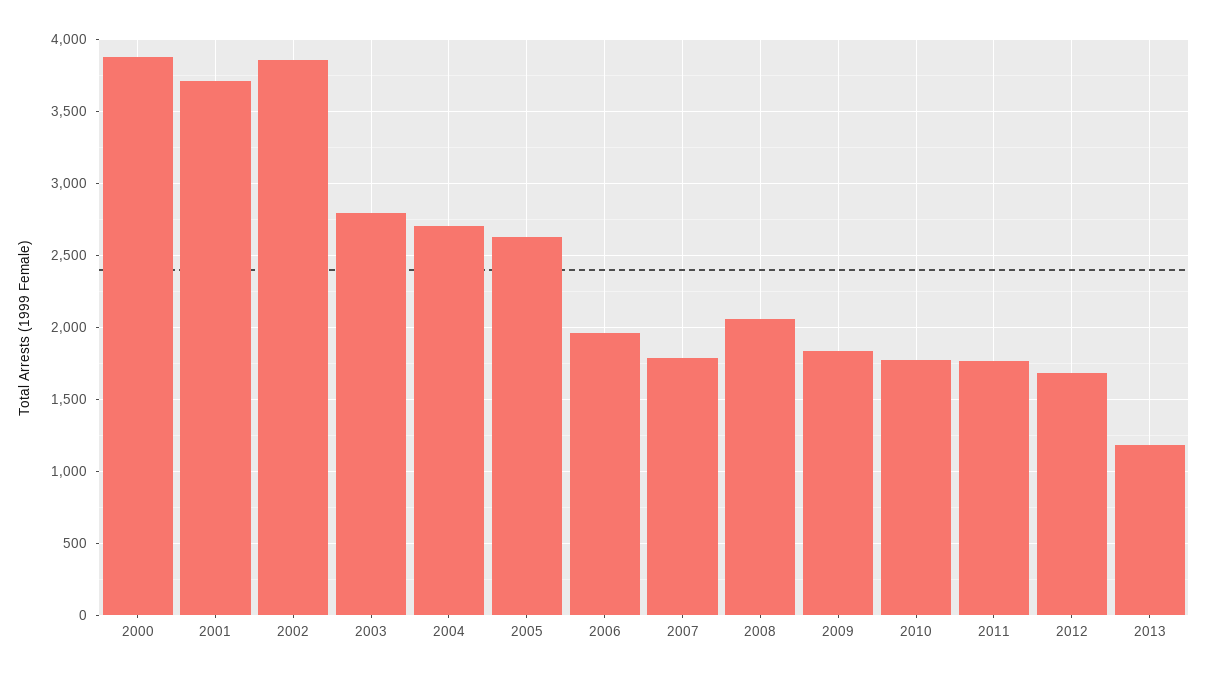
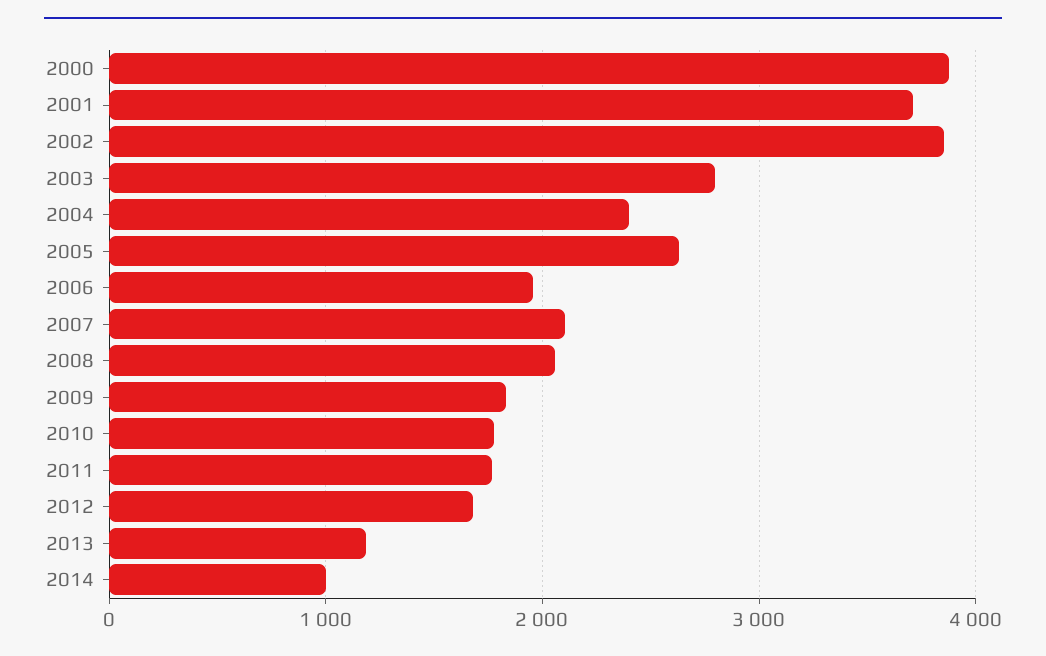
2004: 2700 -> 2400
2007: 1800 -> 2100
2014: none -> 1000

